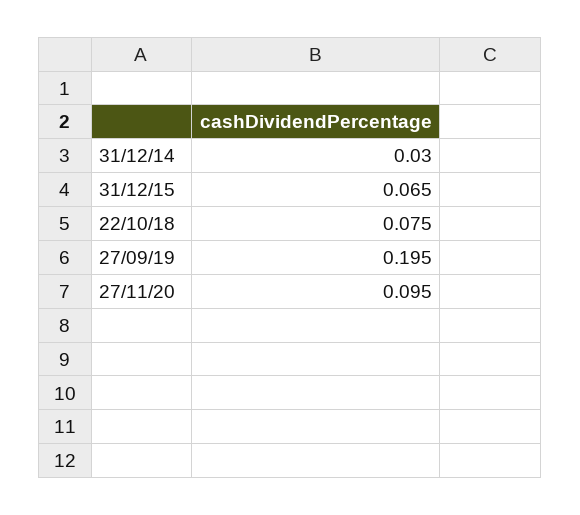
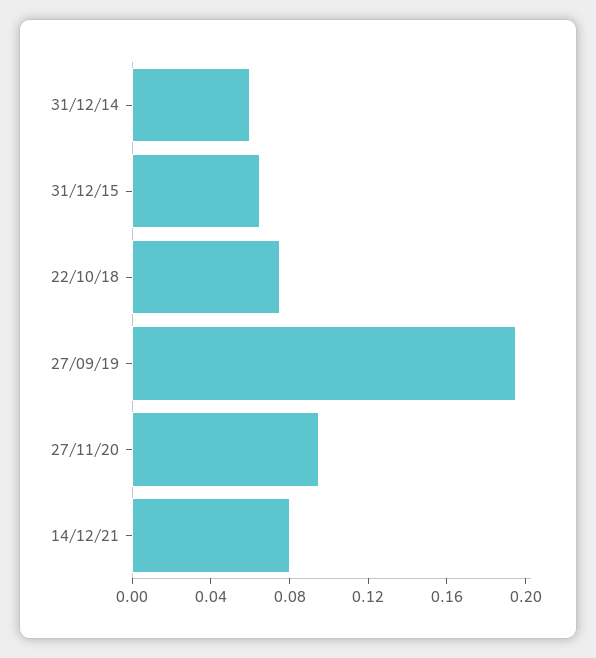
31/12/14: 0.03 -> 0.06
14/12/21: none -> 0.08

